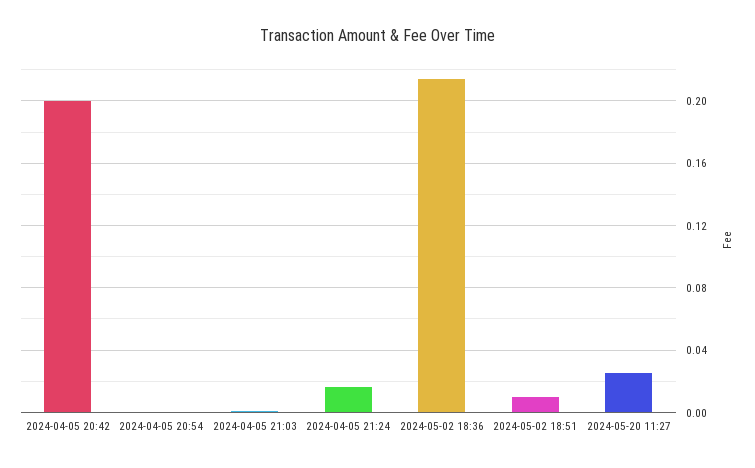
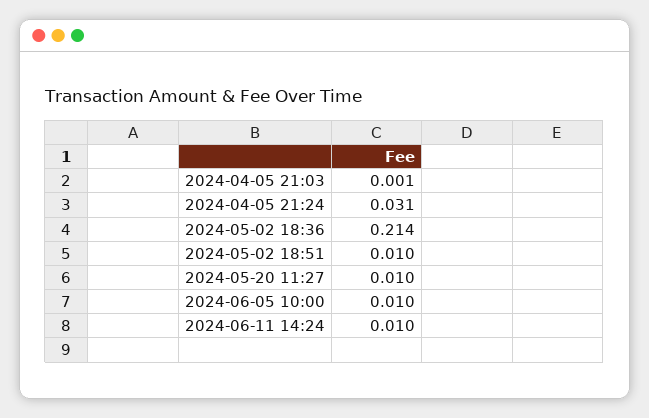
2024-04-05 20:42: 0.2 -> none
2024-04-05 20:54: 0 -> none
2024-04-05 21:24: 0.015 -> 0.031
2024-05-20 11:27: 0.025 -> 0.01
2024-06-05 10:00: none -> 0.01
2024-06-11 14:24: none -> 0.01

